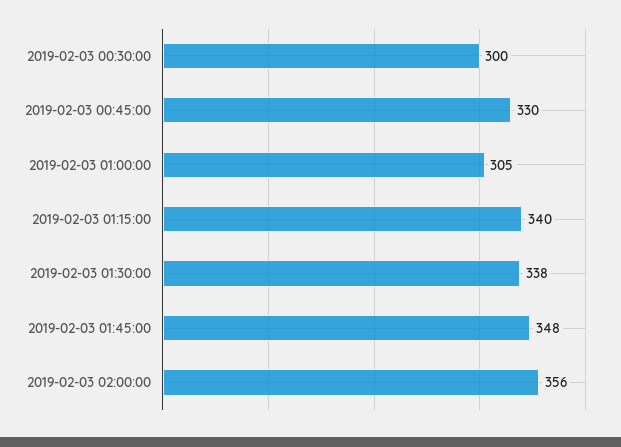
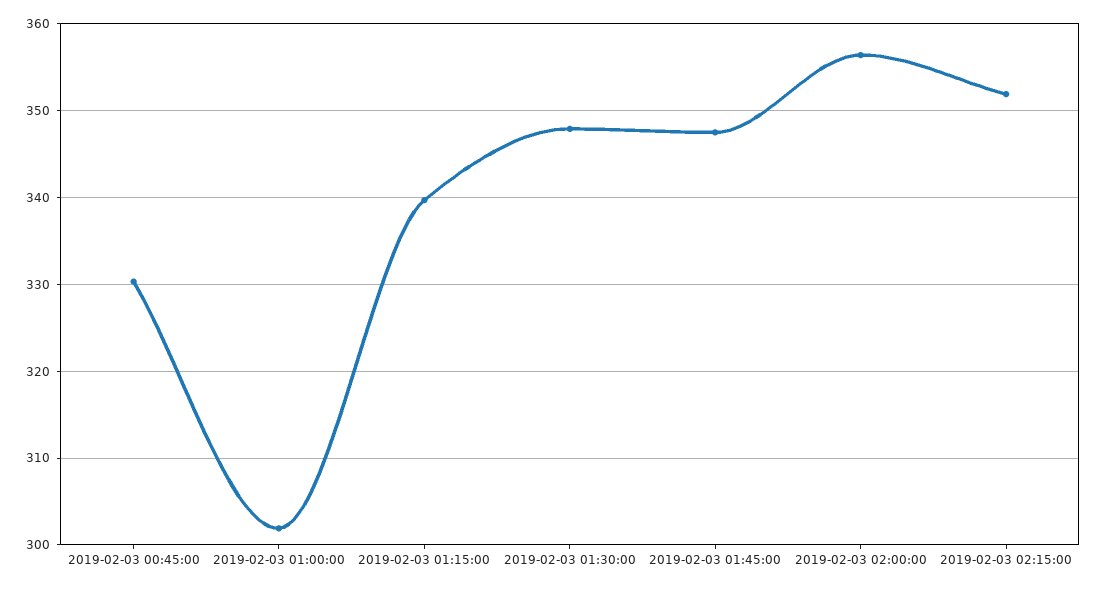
2019-02-03 00:30:00: 300 -> none
2019-02-03 01:00:00: 305 -> 302
2019-02-03 01:30:00: 338 -> 348
2019-02-03 02:15:00: none -> 352

